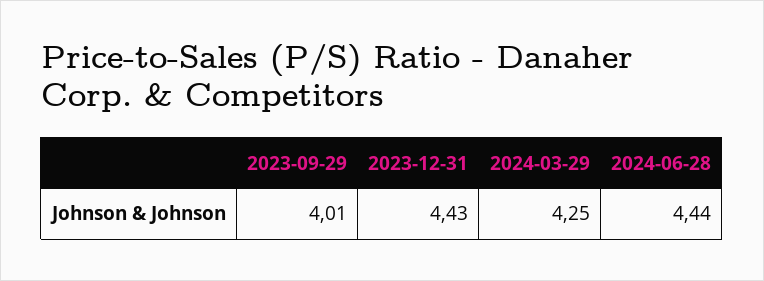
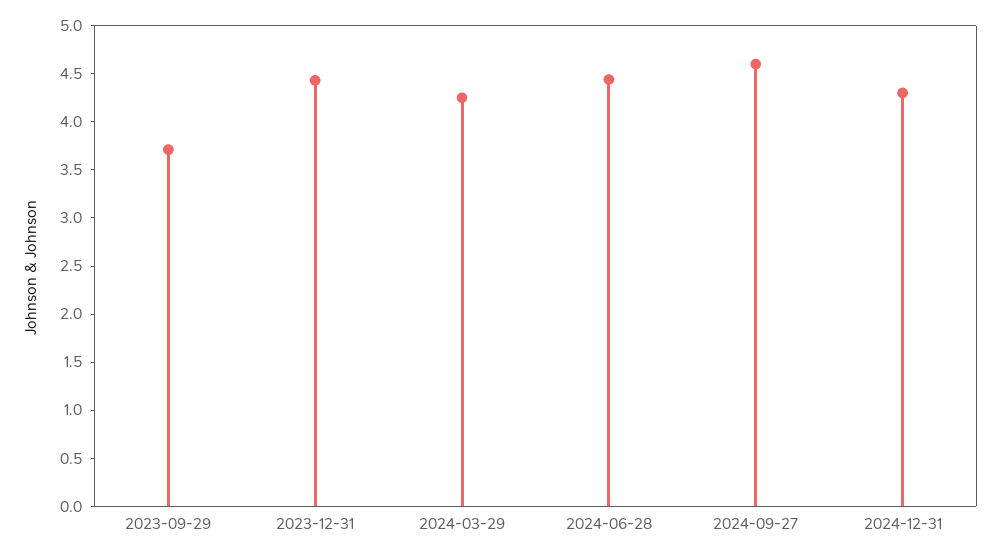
2023-09-29: 4.01 -> 3.7
2024-09-27: none -> 4.6
2024-12-31: none -> 4.3

